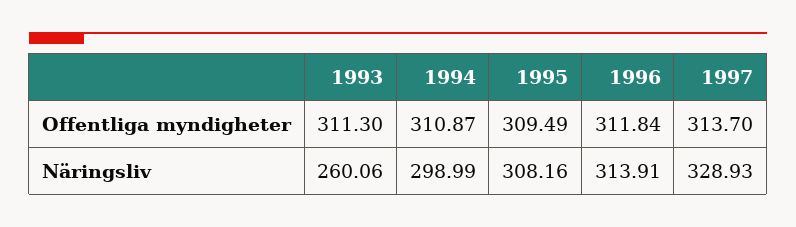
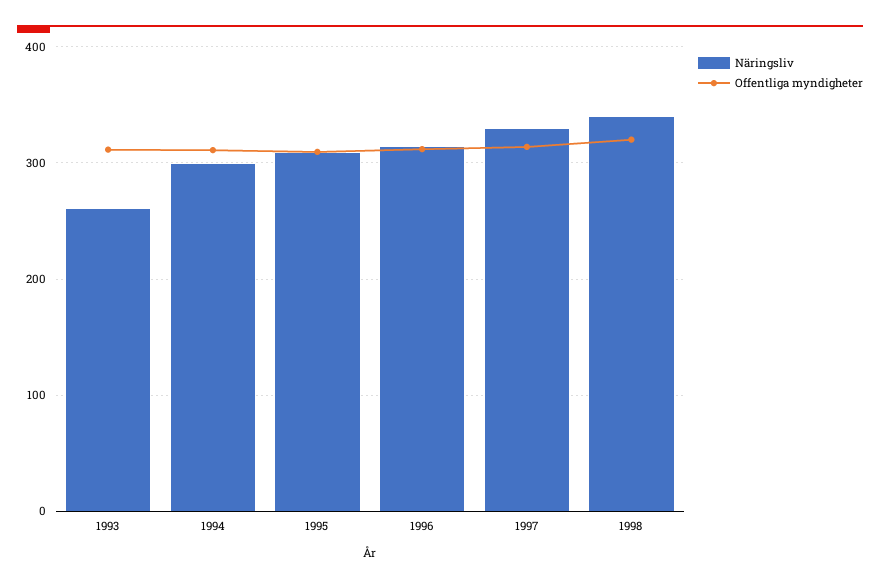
Näringsliv, 1998: none -> 340
Offentliga myndigheter, 1998: none -> 320

